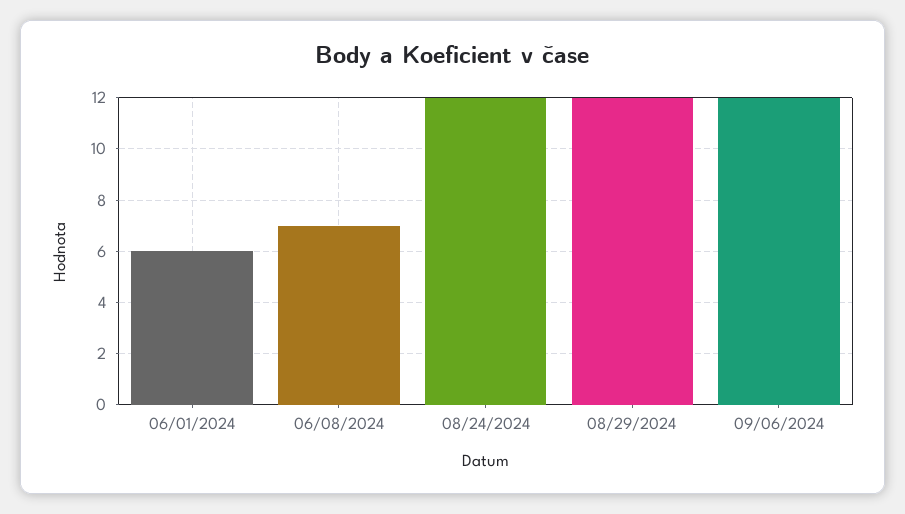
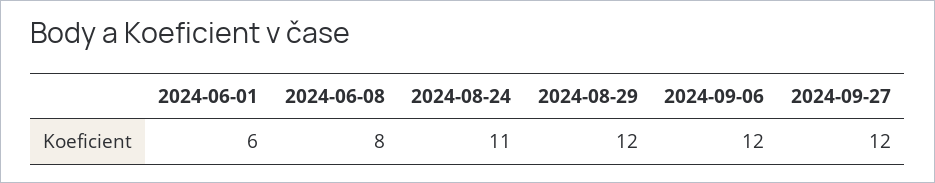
06/08/2024: 7 -> 8
08/24/2024: 12 -> 11
2024-09-27: none -> 12

